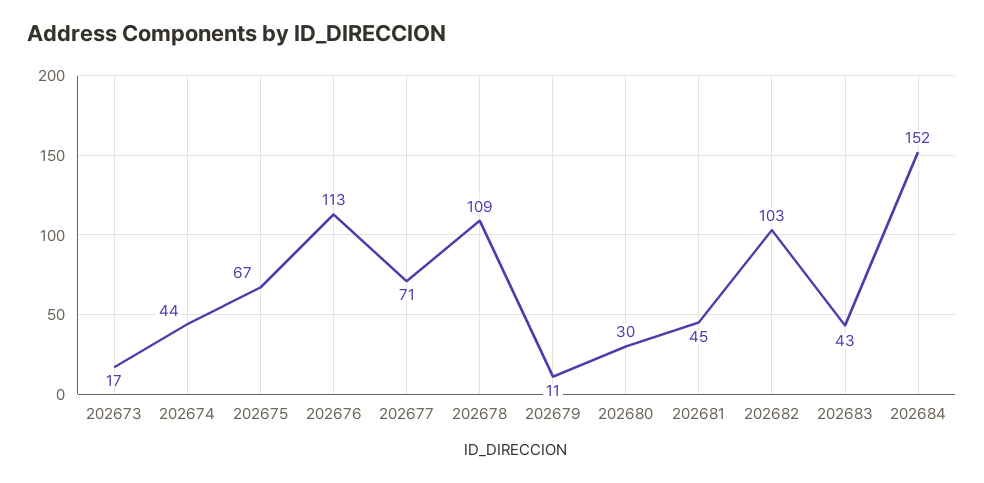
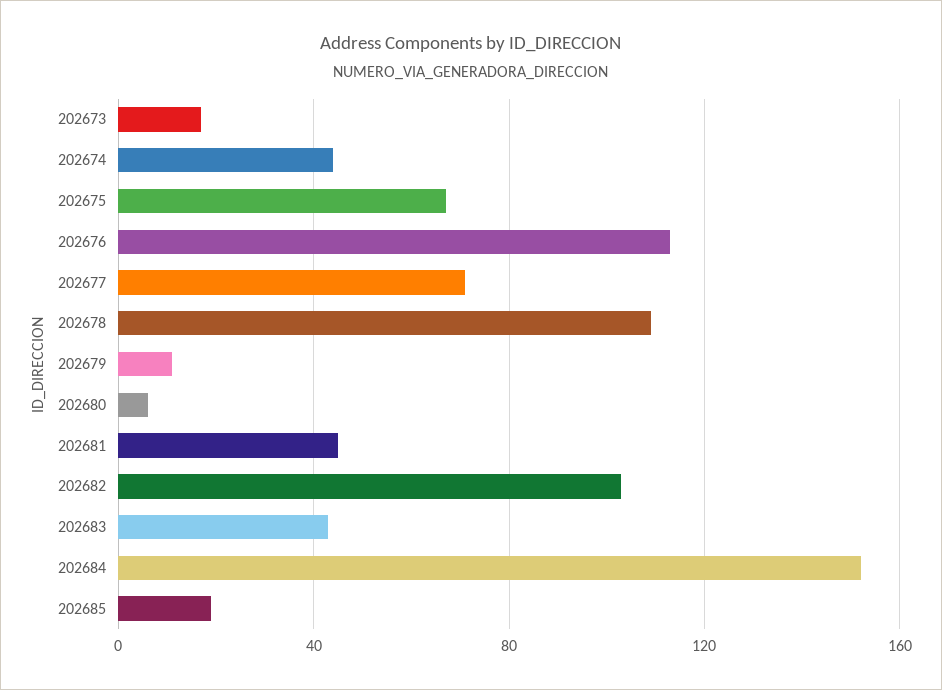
202680: 30 -> 5
202685: none -> 20

